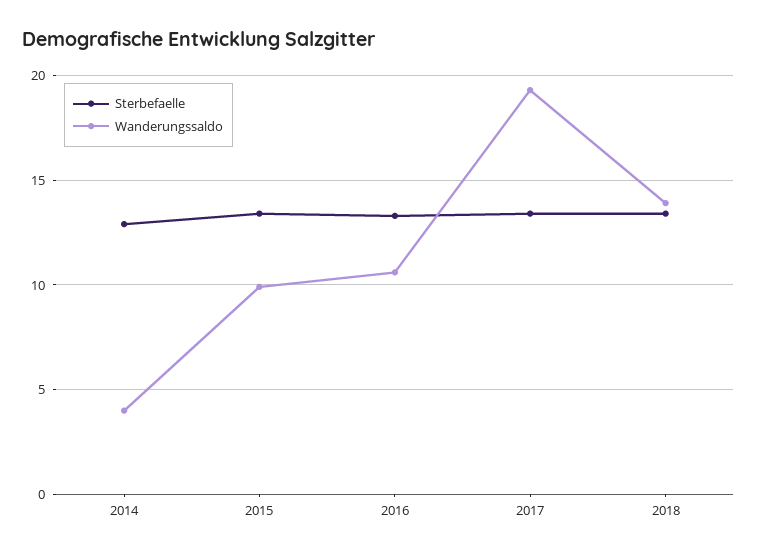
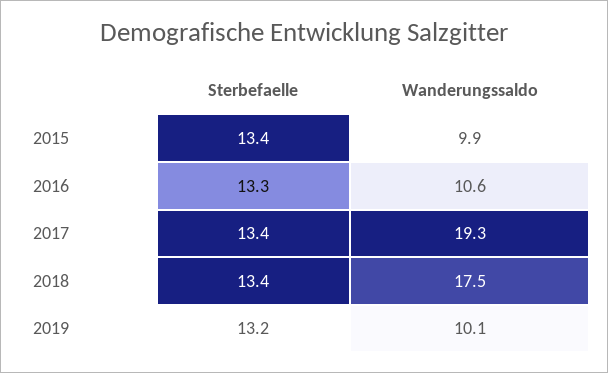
Sterbefaelle, 2014: 13 -> none
Wanderungssaldo, 2014: 4 -> none
Wanderungssaldo, 2018: 14 -> 17.5
Sterbefaelle, 2019: none -> 13.2
Wanderungssaldo, 2019: none -> 10.1

